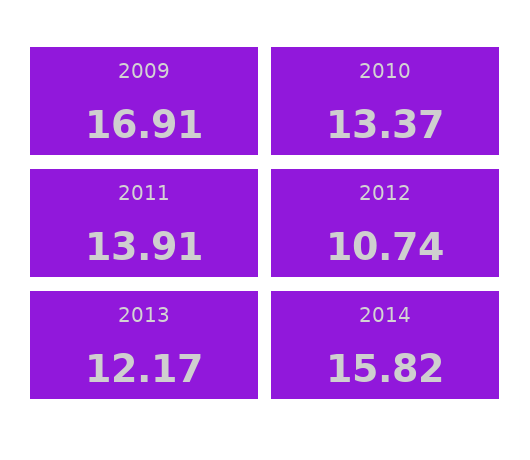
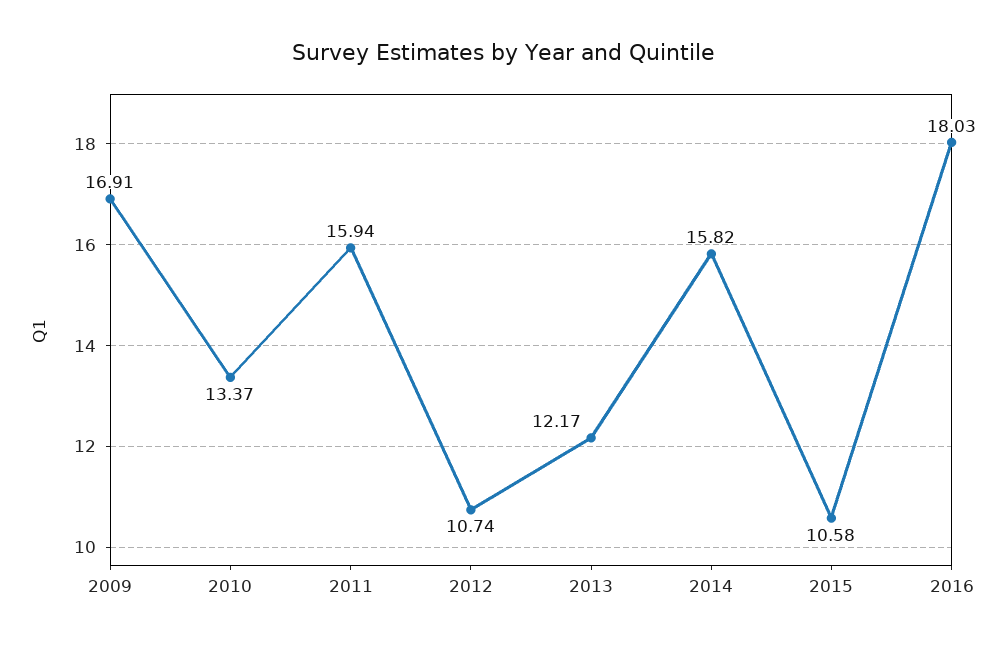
2011: 13.91 -> 15.94
2015: none -> 10.58
2016: none -> 18.03

